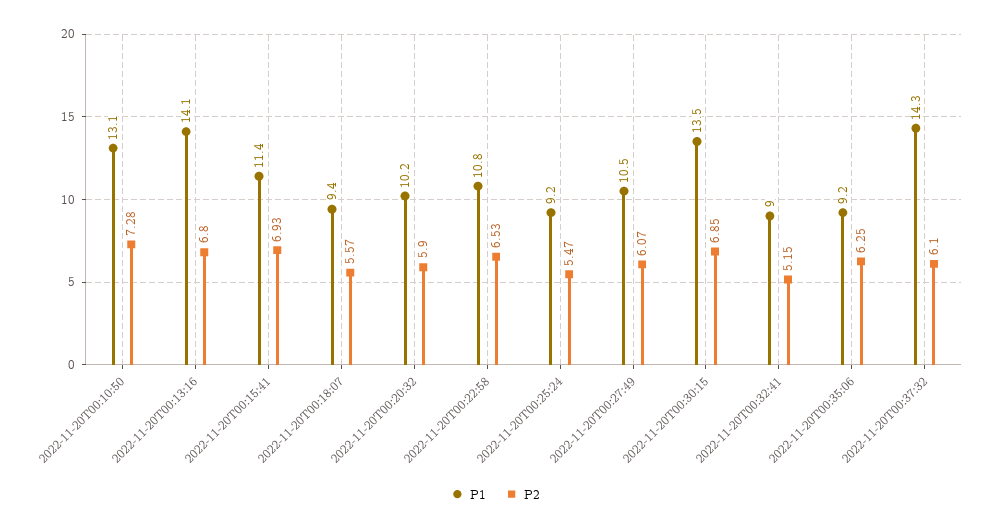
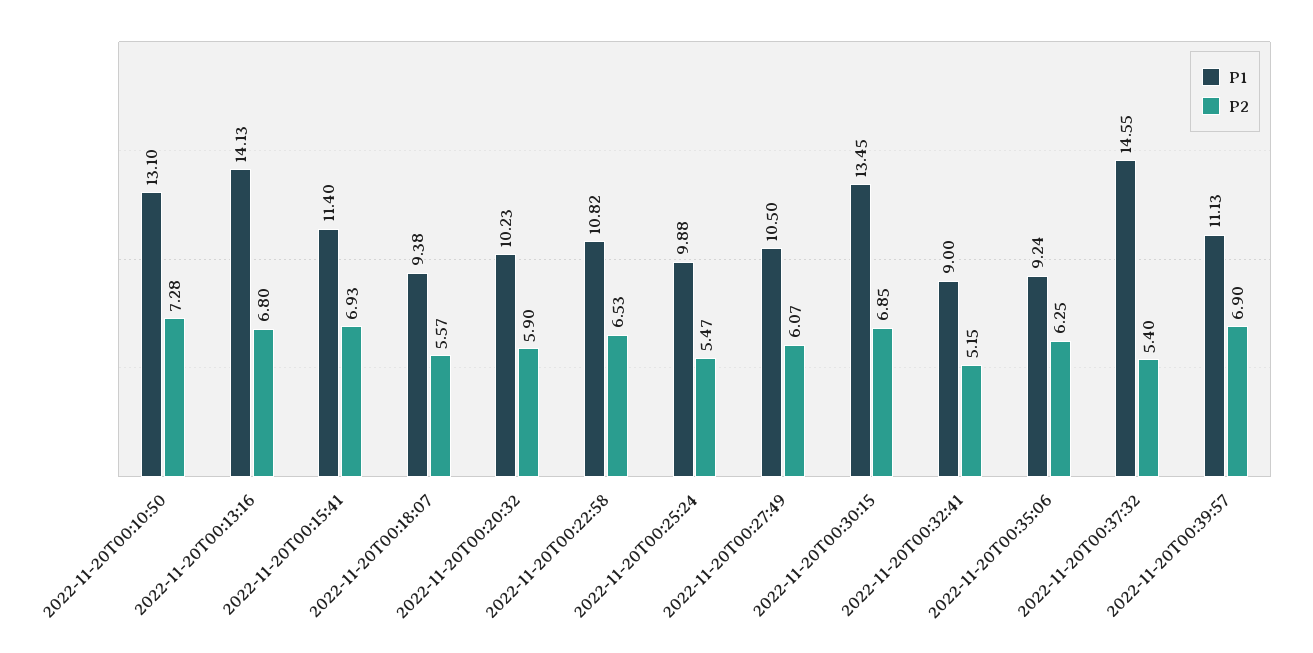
P1, 2022-11-20T00:25:24: 9.2 -> 9.88
P1, 2022-11-20T00:37:32: 14.3 -> 14.55
P2, 2022-11-20T00:37:32: 6.1 -> 5.4
P1, 2022-11-20T00:39:57: none -> 11.13
P2, 2022-11-20T00:39:57: none -> 6.9

